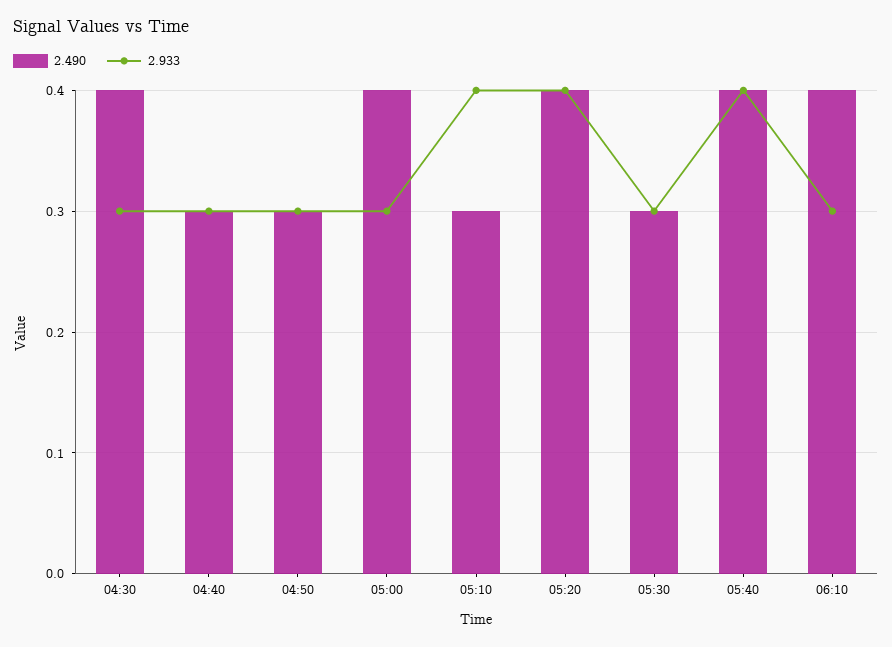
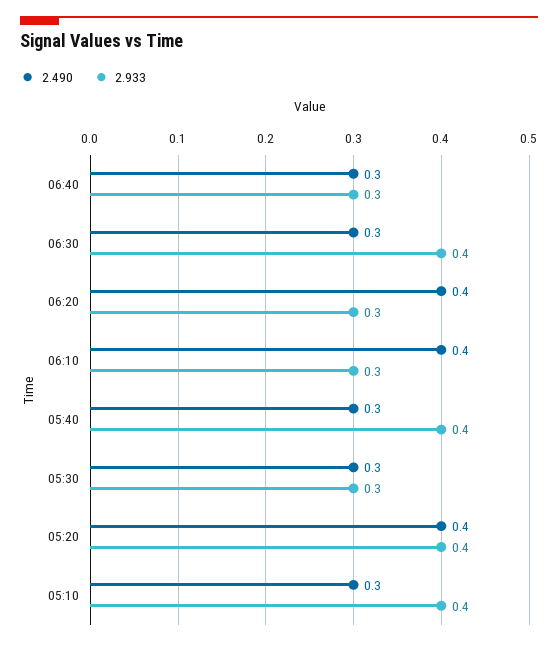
2.490, 04:30: 0.4 -> none
2.933, 04:30: 0.3 -> none
2.490, 04:40: 0.3 -> none
2.933, 04:40: 0.3 -> none
2.490, 04:50: 0.3 -> none
2.933, 04:50: 0.3 -> none
2.490, 05:00: 0.4 -> none
2.933, 05:00: 0.3 -> none
2.490, 05:40: 0.4 -> 0.3
2.490, 06:40: none -> 0.3
2.933, 06:40: none -> 0.3
2.490, 06:30: none -> 0.3
2.933, 06:30: none -> 0.4
2.490, 06:20: none -> 0.4
2.933, 06:20: none -> 0.3

